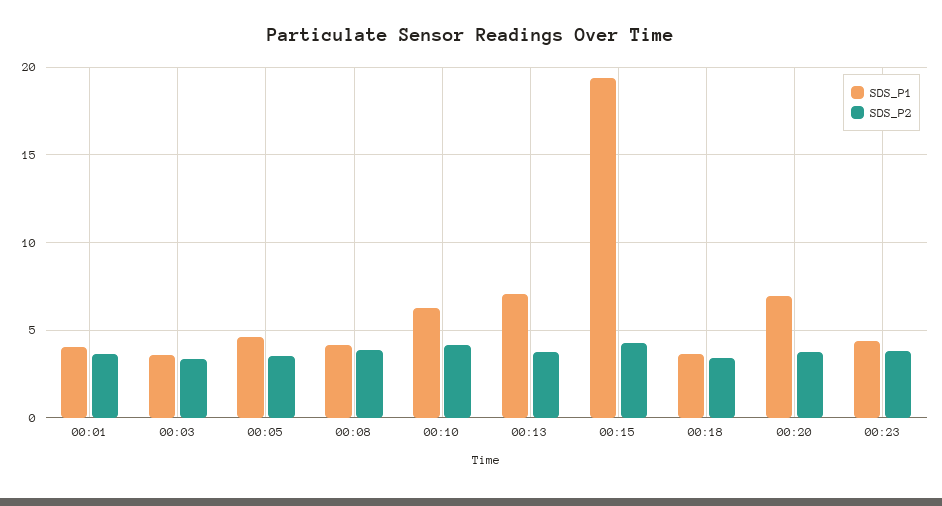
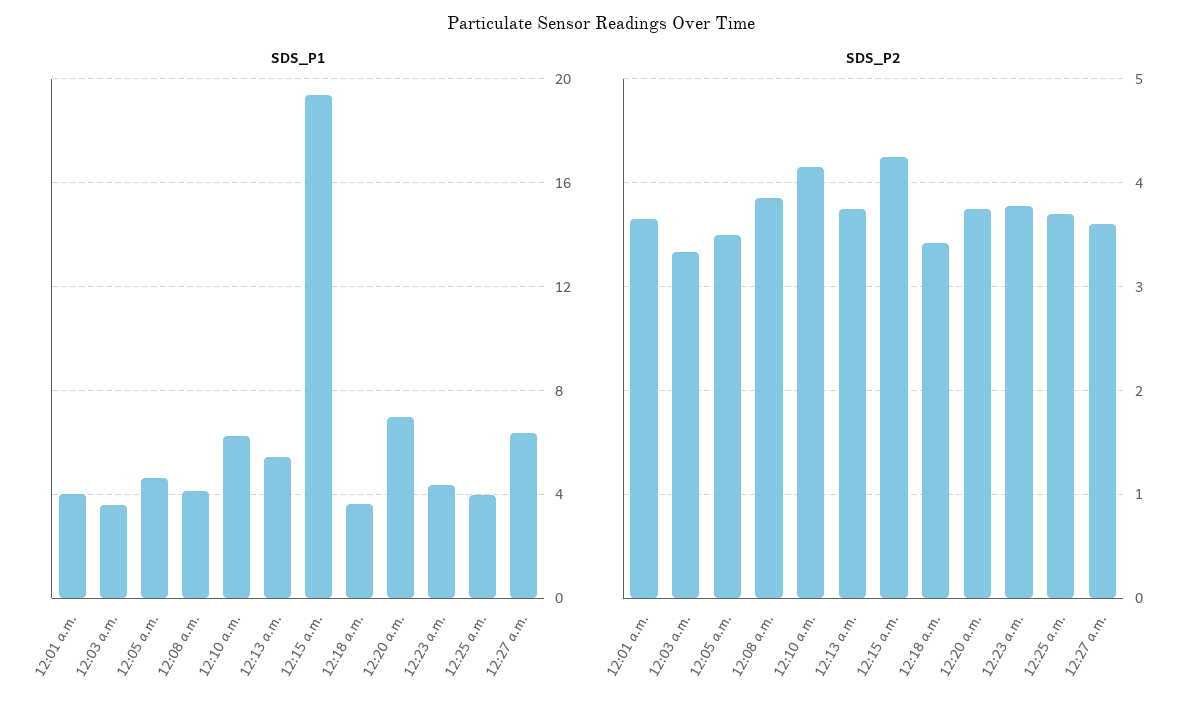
SDS_P1, 00:13: 7 -> 5.5
SDS_P1, 12:25 a.m.: none -> 4
SDS_P1, 12:27 a.m.: none -> 6.5
SDS_P2, 12:25 a.m.: none -> 3.7
SDS_P2, 12:27 a.m.: none -> 3.6

